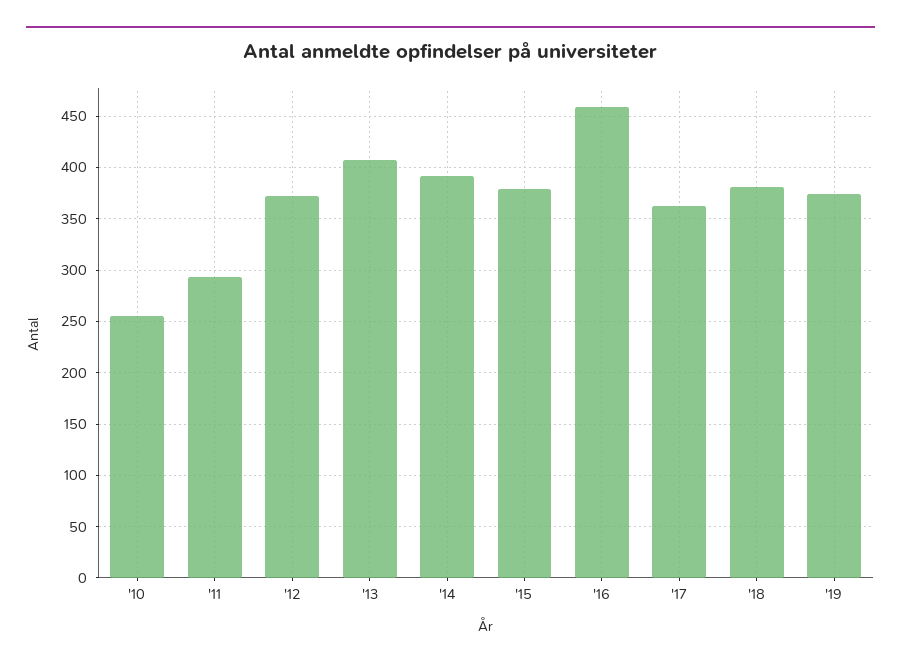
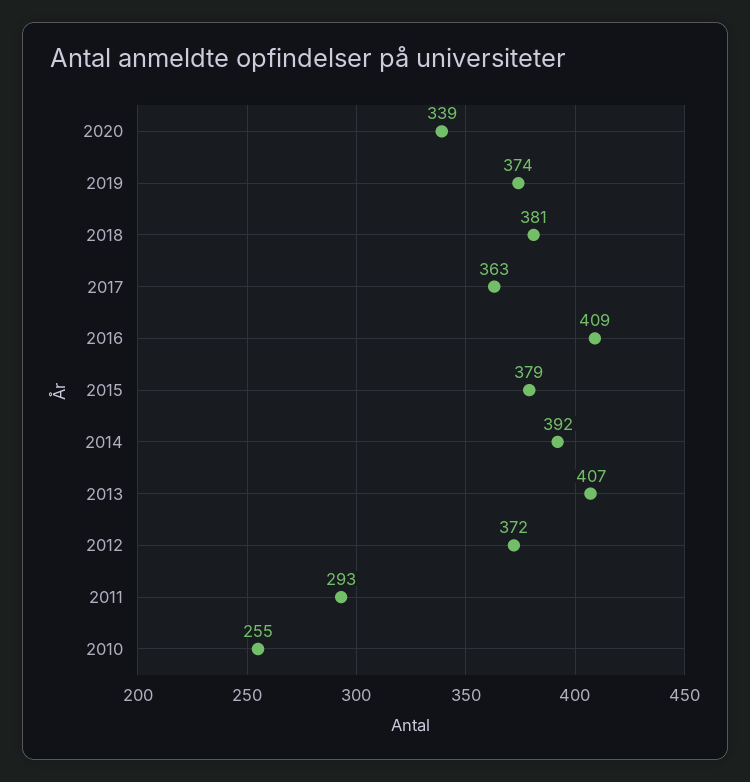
'16: 460 -> 409
2020: none -> 339

